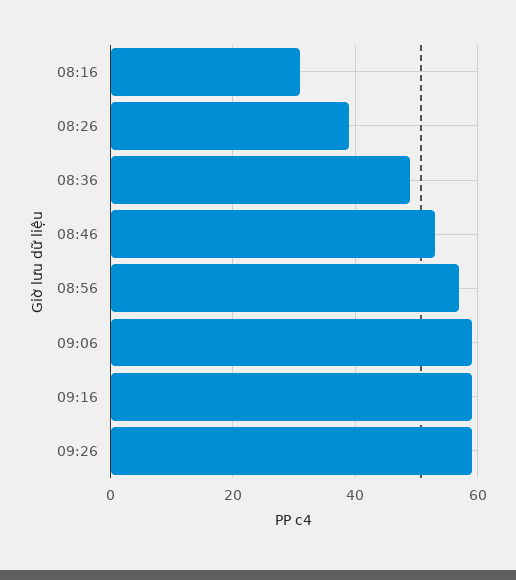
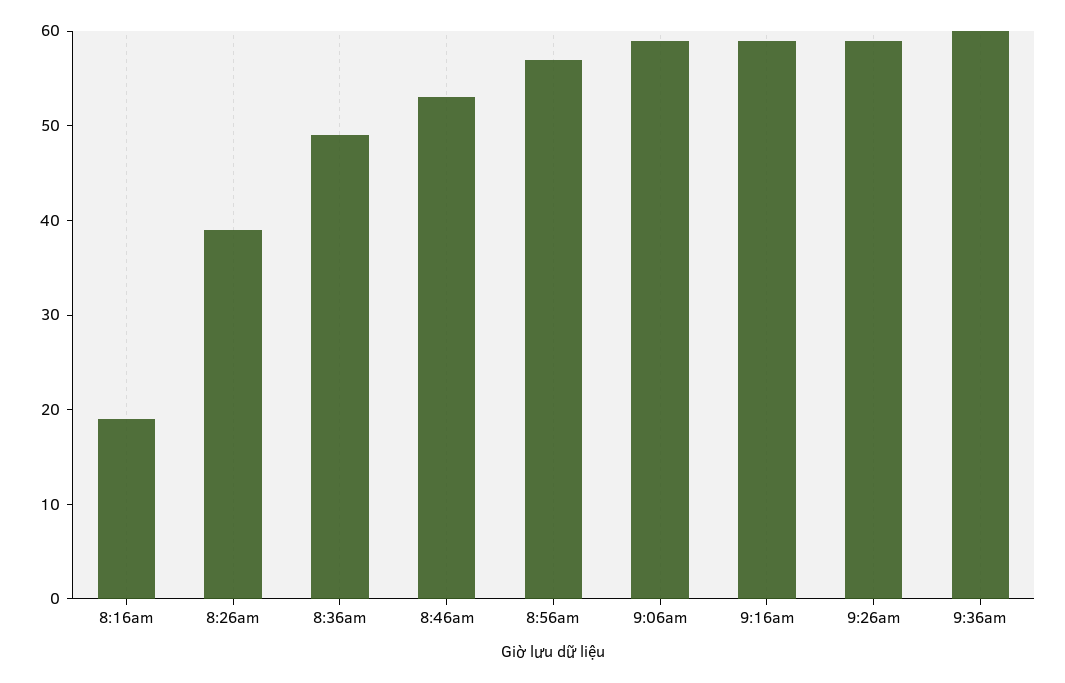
08:16: 30 -> 19
9:36am: none -> 60

